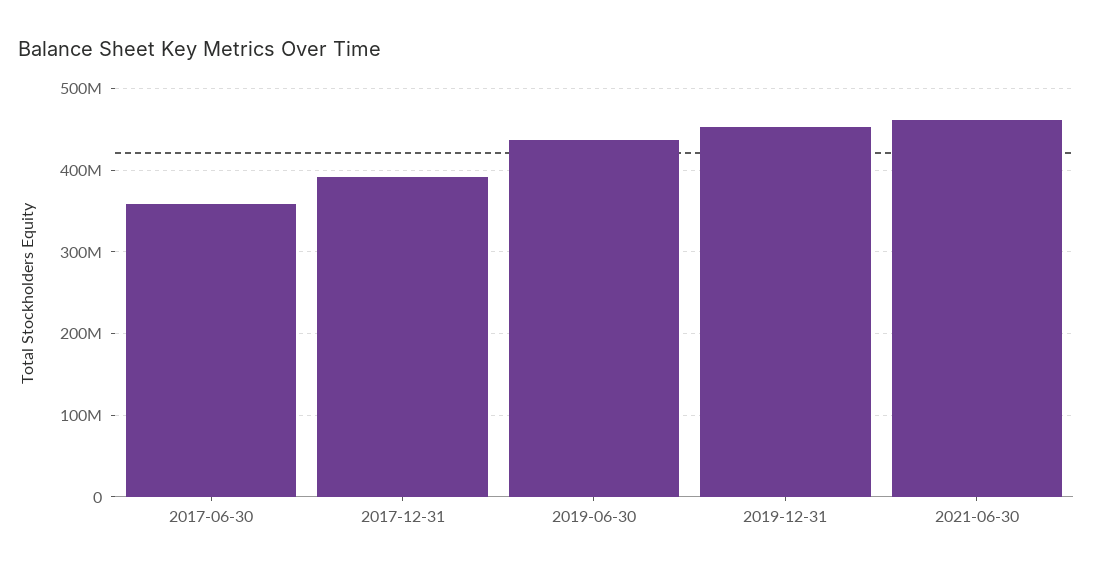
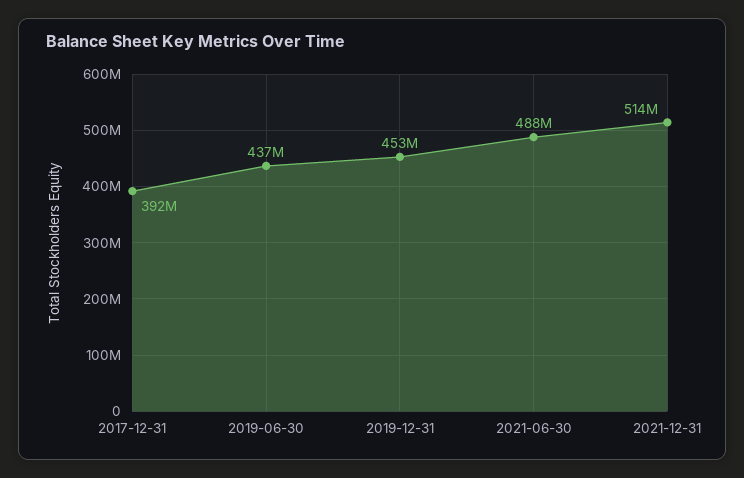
2017-06-30: 360000000 -> none
2021-06-30: 460000000 -> 488000000
2021-12-31: none -> 514000000

